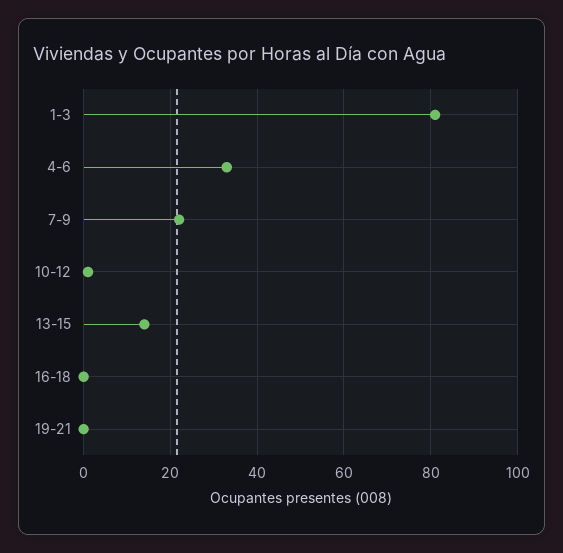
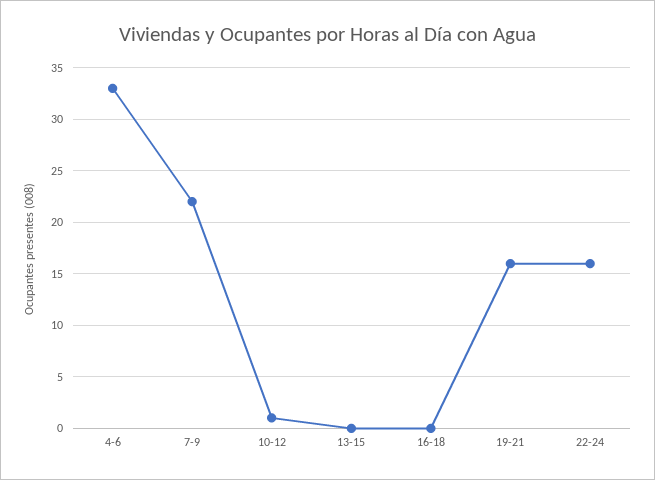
1-3: 80 -> none
13-15: 15 -> 0
19-21: 0 -> 16
22-24: none -> 16

